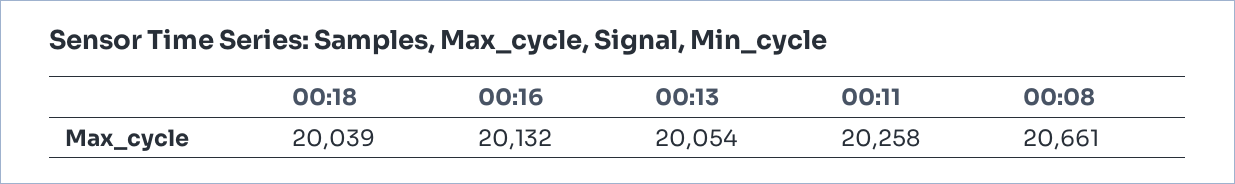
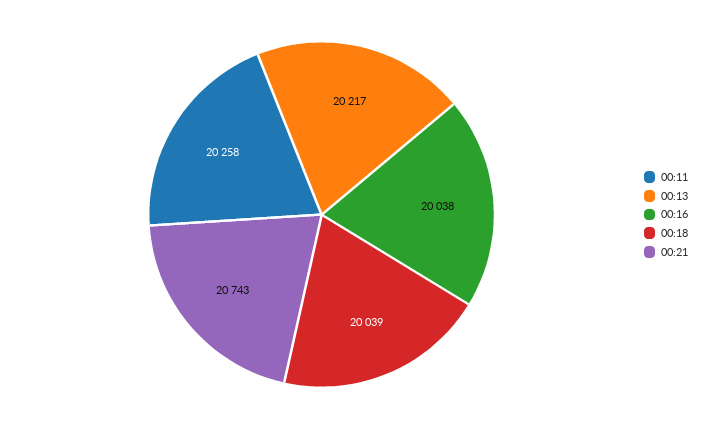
00:16: 20132 -> 20038
00:13: 20054 -> 20217
00:08: 20661 -> none
00:21: none -> 20743

